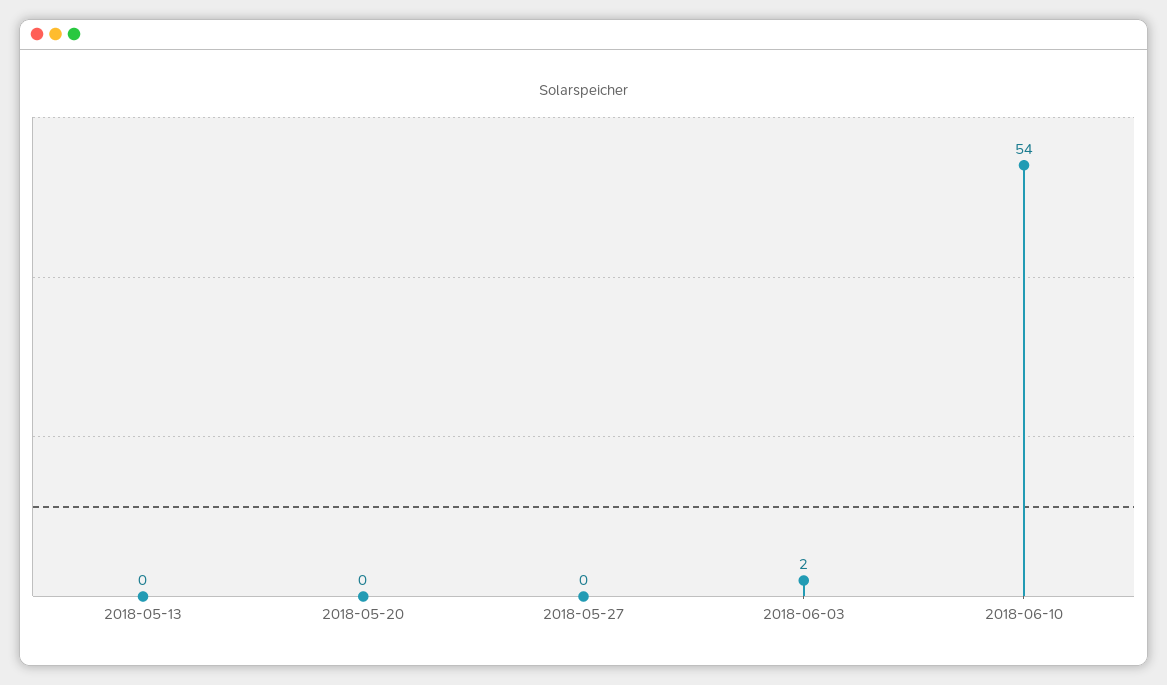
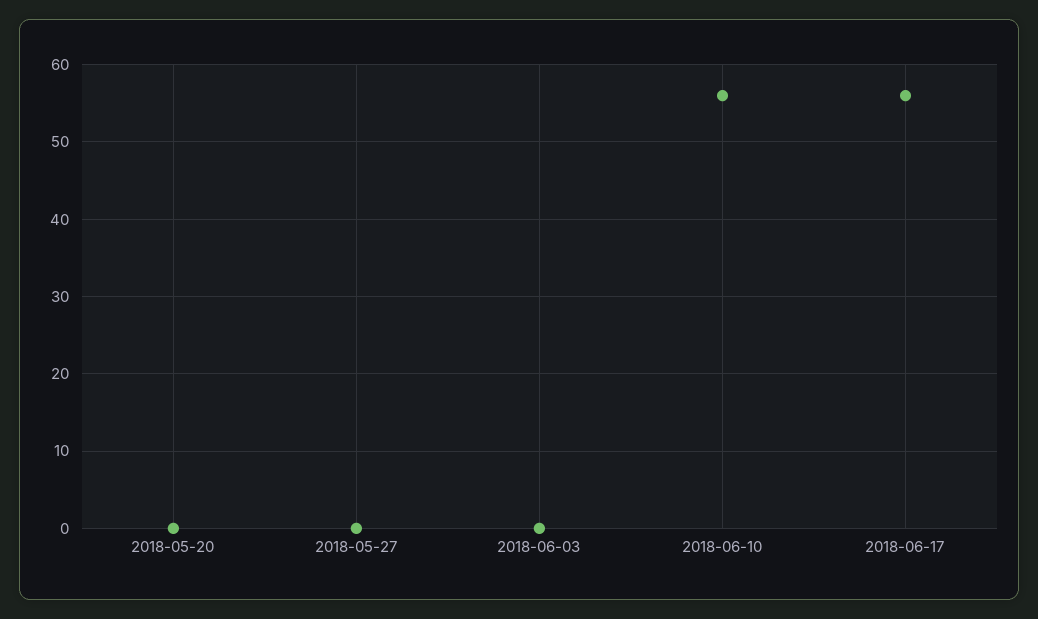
2018-05-13: 0 -> none
2018-06-03: 2 -> 0
2018-06-10: 54 -> 56
2018-06-17: none -> 56

